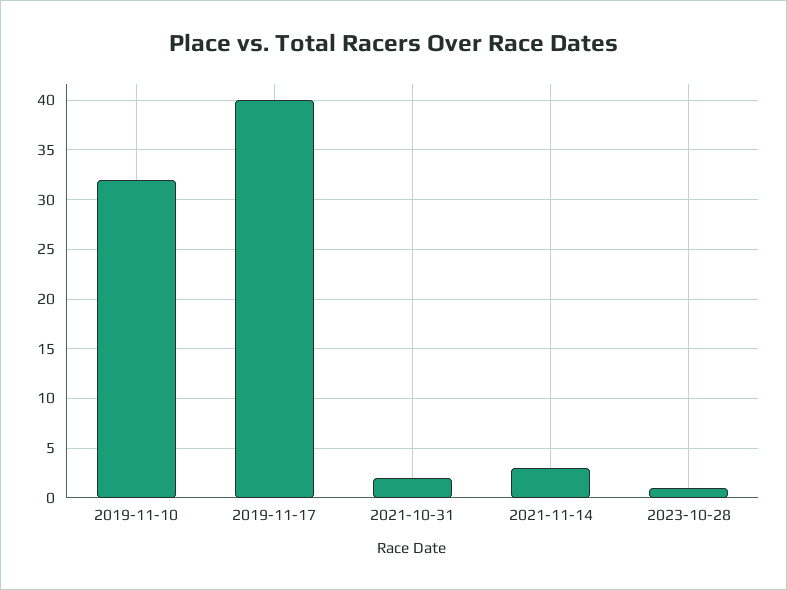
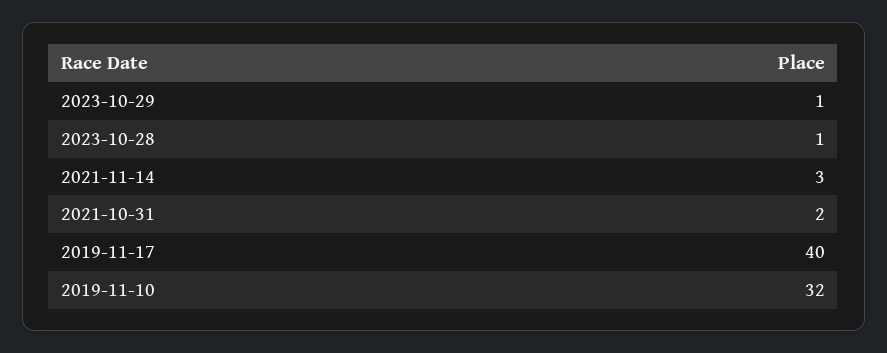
2023-10-29: none -> 1

